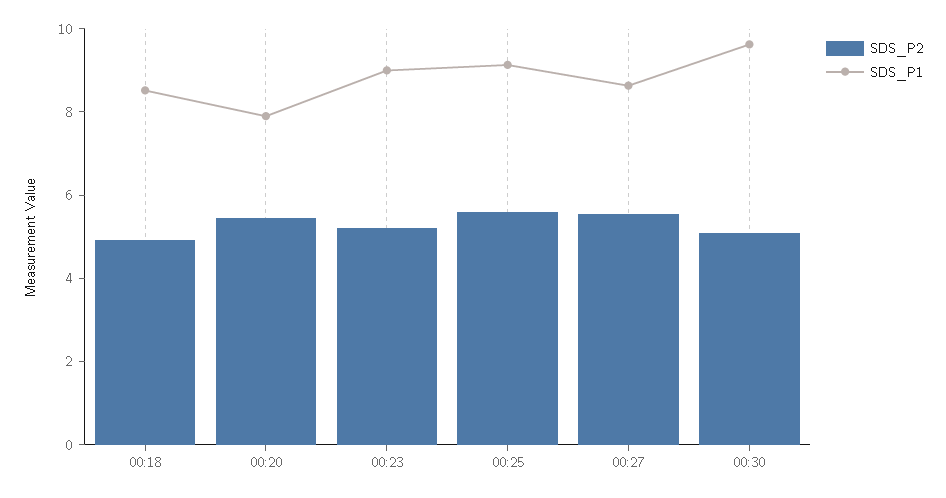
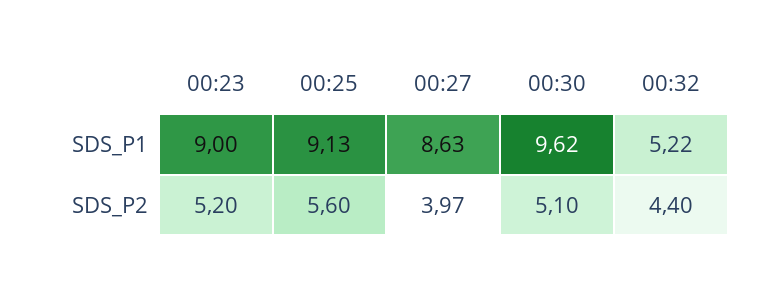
SDS_P2, 00:18: 5 -> none
SDS_P1, 00:18: 8.5 -> none
SDS_P2, 00:20: 5.5 -> none
SDS_P1, 00:20: 8 -> none
SDS_P2, 00:27: 5.5 -> 3.97
SDS_P1, 00:32: none -> 5.22
SDS_P2, 00:32: none -> 4.4

